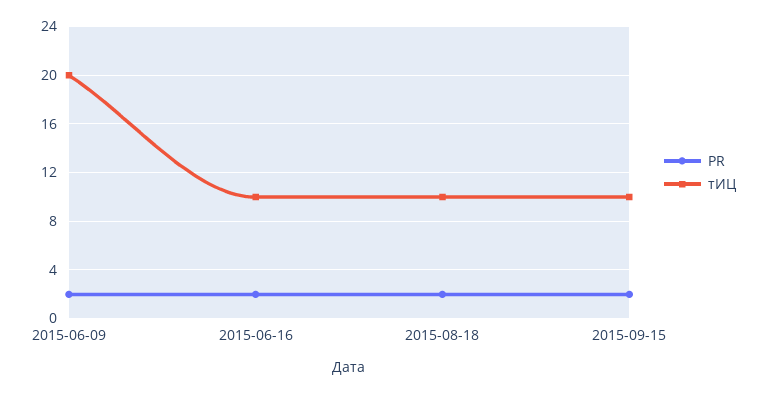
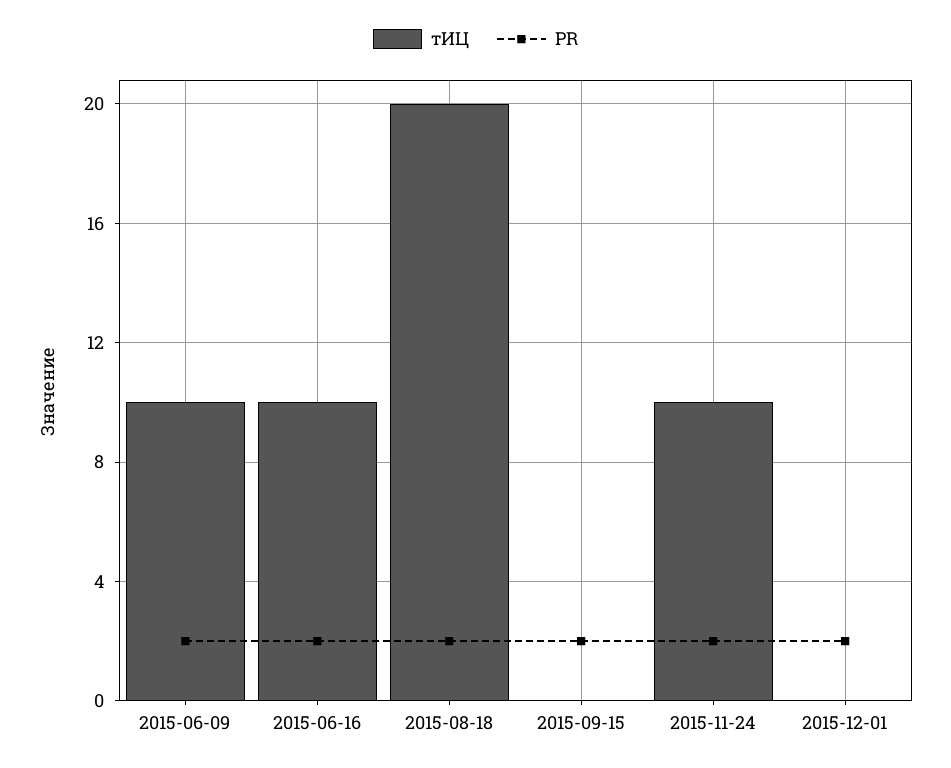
тИЦ, 2015-06-09: 20 -> 10
тИЦ, 2015-08-18: 10 -> 20
тИЦ, 2015-09-15: 10 -> 0
тИЦ, 2015-11-24: none -> 10
PR, 2015-11-24: none -> 2
тИЦ, 2015-12-01: none -> 0
PR, 2015-12-01: none -> 2

